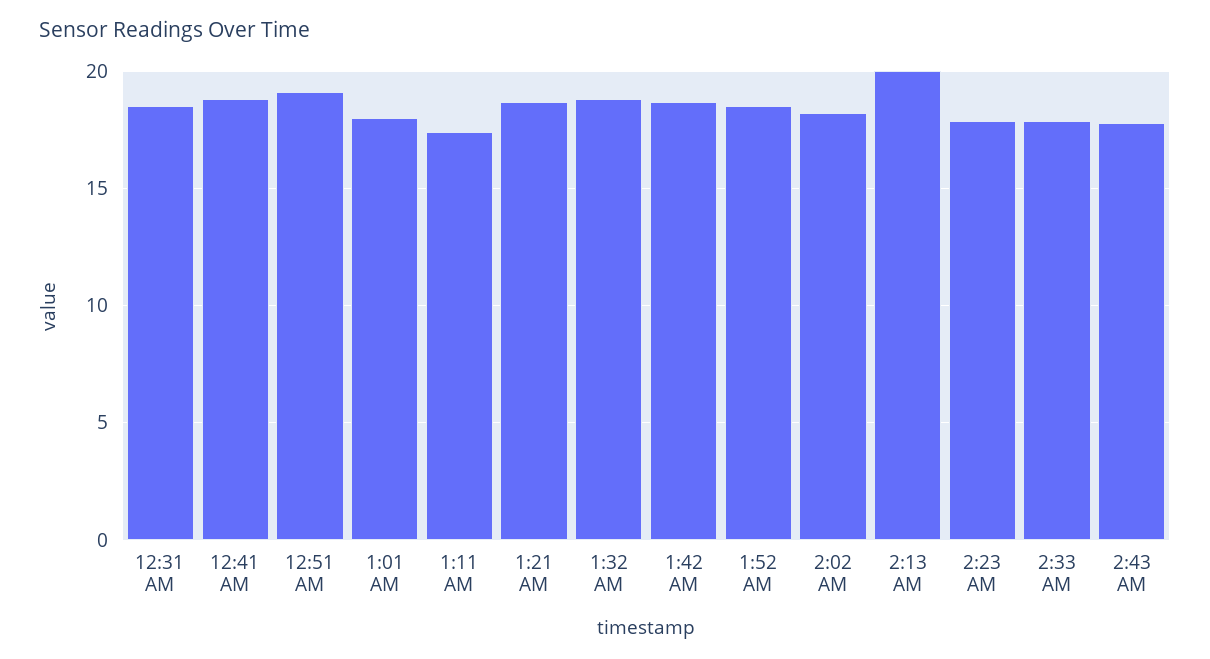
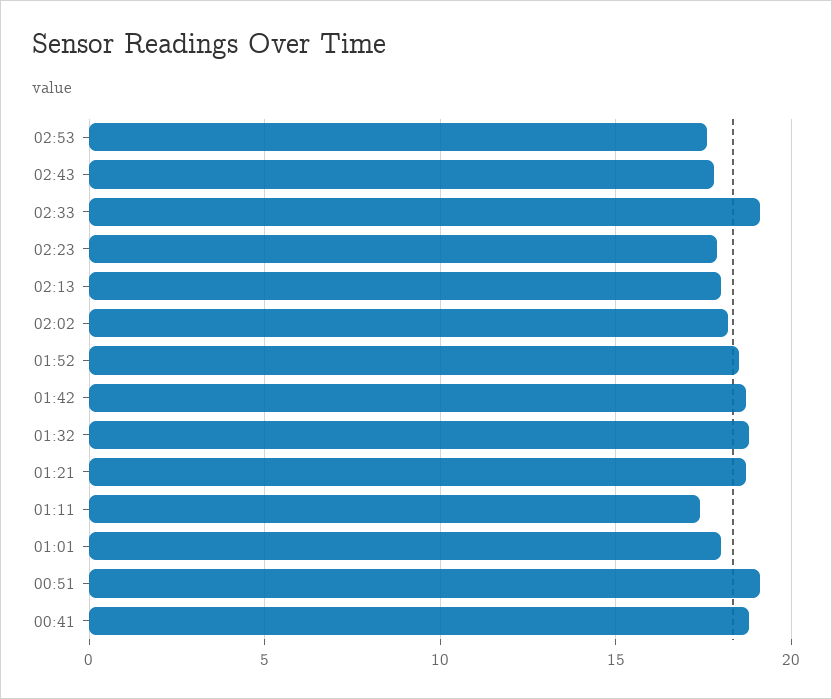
12:31 AM: 18.5 -> none
2:13 AM: 20 -> 18
2:33 AM: 18 -> 19
02:53: none -> 17.5

